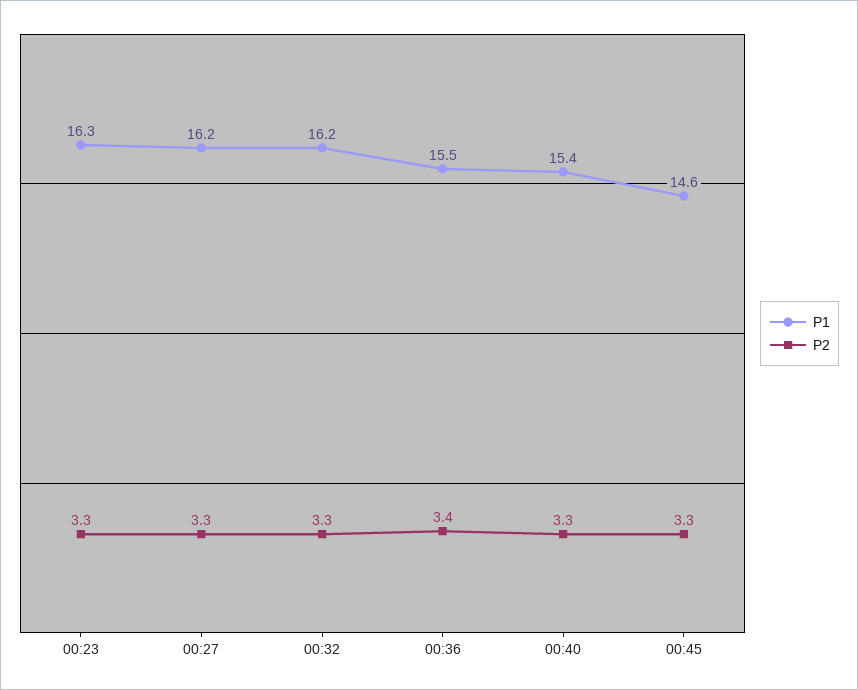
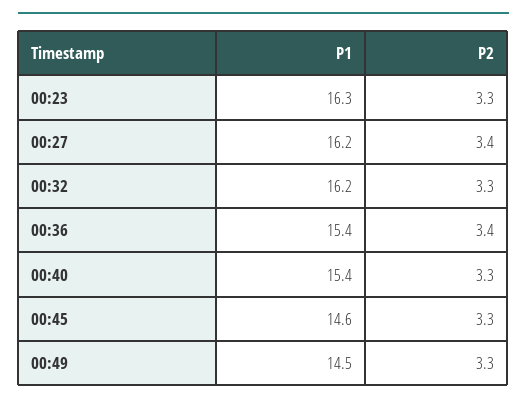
P2, 00:27: 3.3 -> 3.4
P1, 00:36: 15.5 -> 15.4
P1, 00:49: none -> 14.5
P2, 00:49: none -> 3.3

